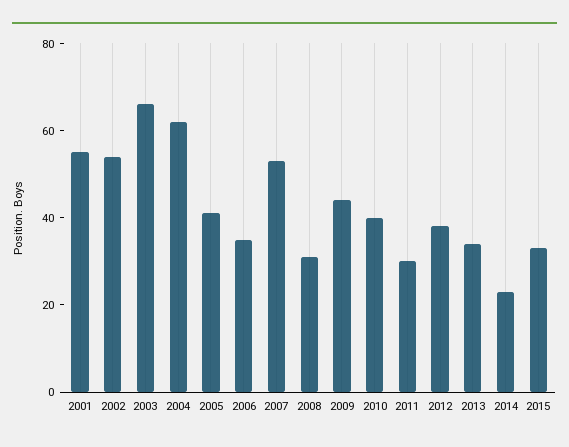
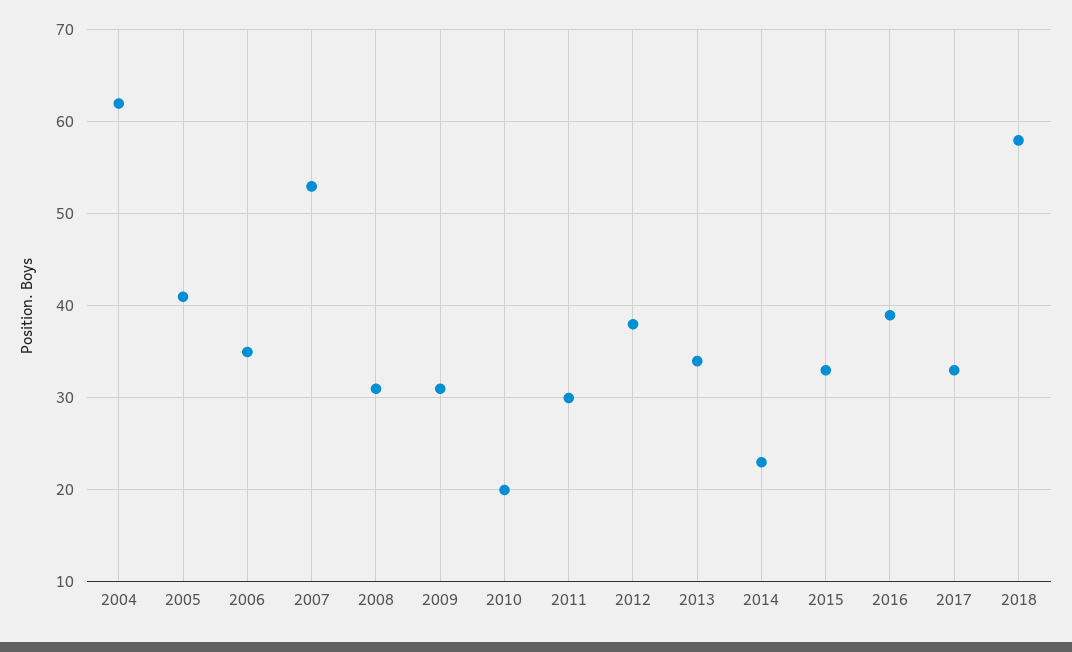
2001: 55 -> none
2002: 55 -> none
2003: 65 -> none
2009: 45 -> 31
2010: 40 -> 20
2016: none -> 39
2017: none -> 33
2018: none -> 58

